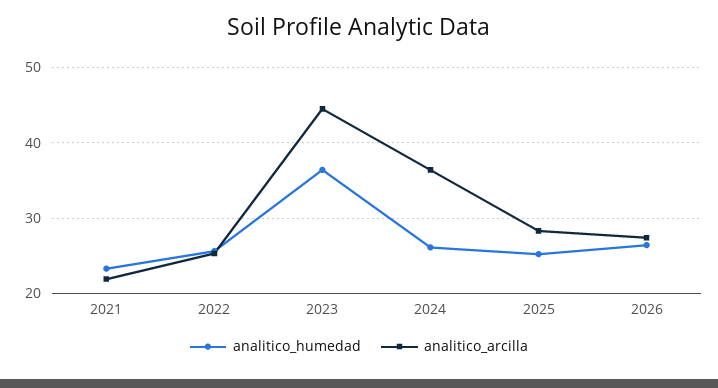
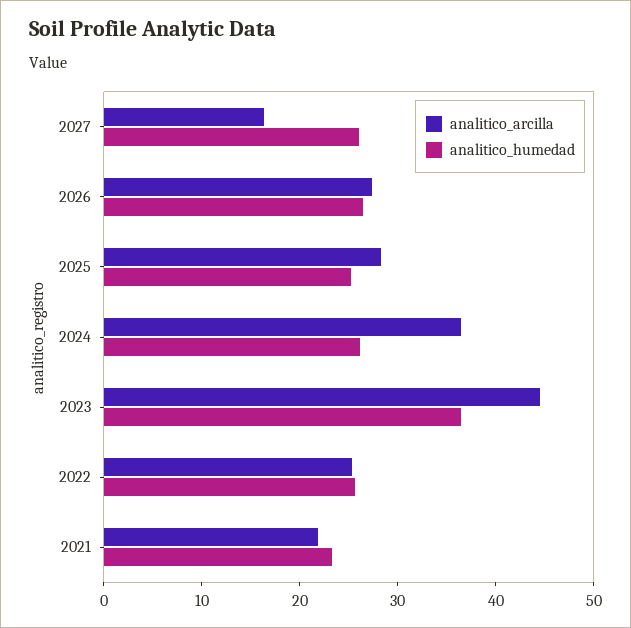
analitico_arcilla, 2027: none -> 16
analitico_humedad, 2027: none -> 26

